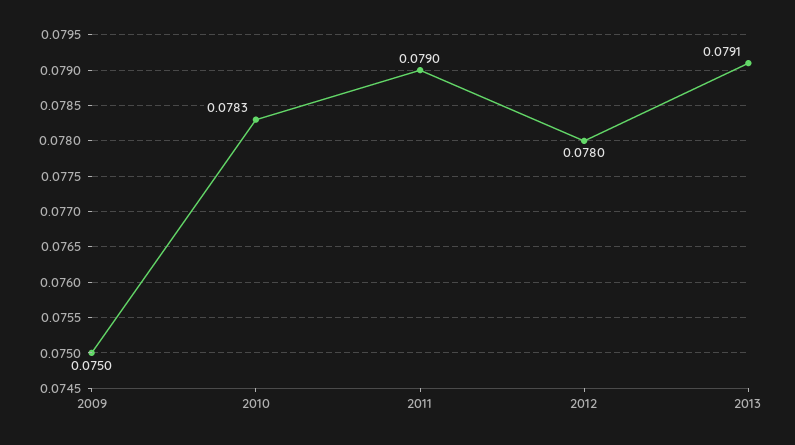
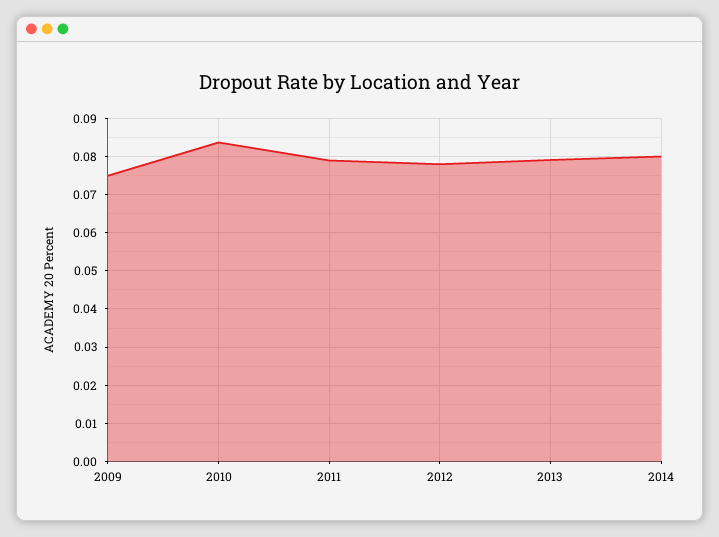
2010: 0.0783 -> 0.084
2014: none -> 0.08

